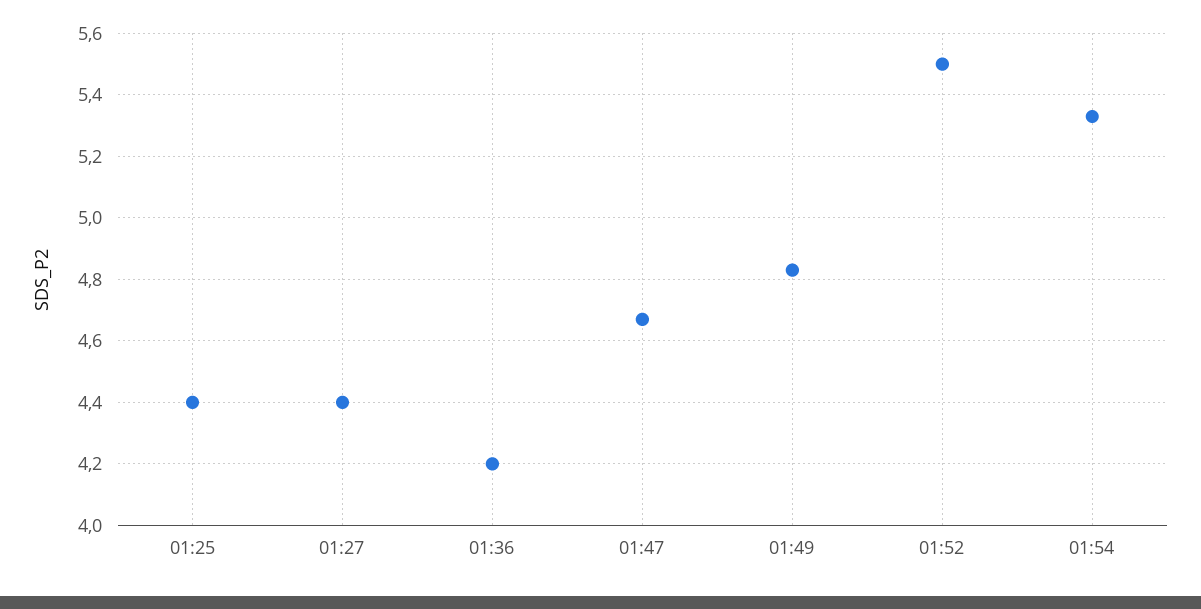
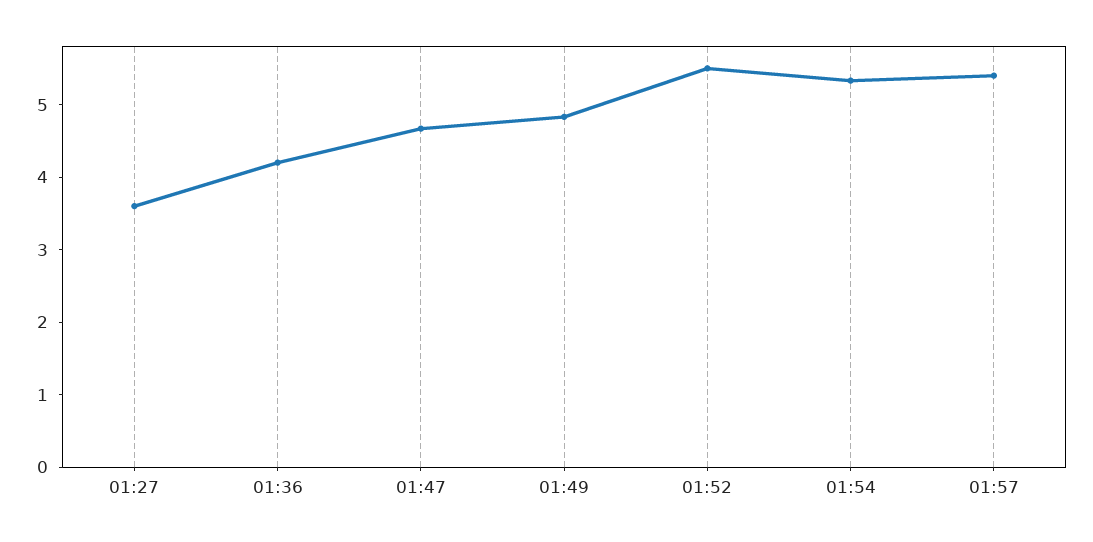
01:25: 4.4 -> none
01:27: 4.4 -> 3.6
01:57: none -> 5.4

